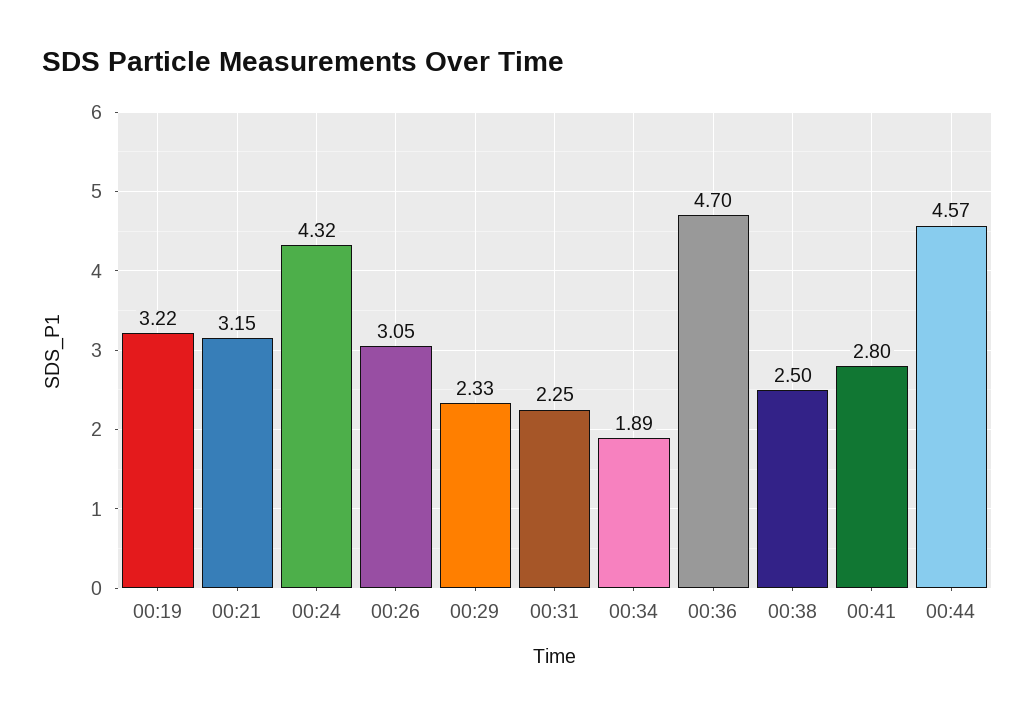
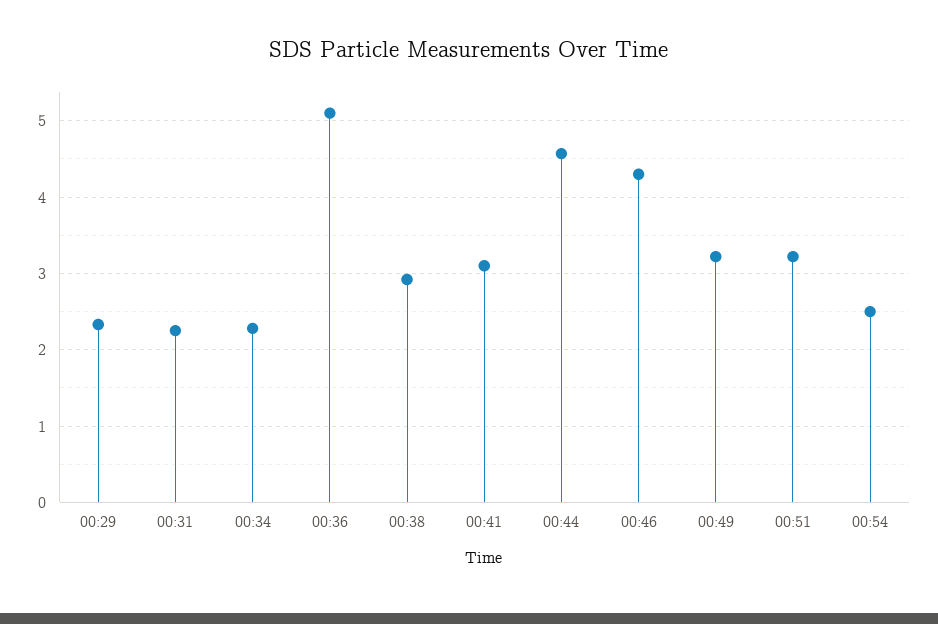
00:19: 3.22 -> none
00:21: 3.15 -> none
00:24: 4.32 -> none
00:26: 3.05 -> none
00:34: 1.89 -> 2.3
00:36: 4.7 -> 5.1
00:38: 2.5 -> 2.9
00:41: 2.8 -> 3.1
00:46: none -> 4.3
00:49: none -> 3.2
00:51: none -> 3.2
00:54: none -> 2.5

